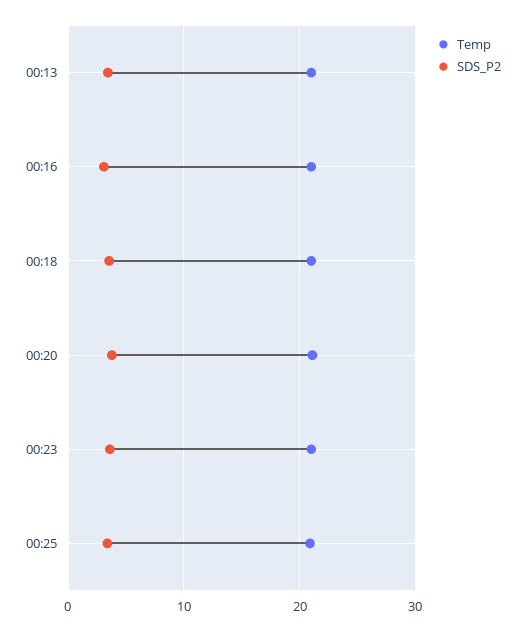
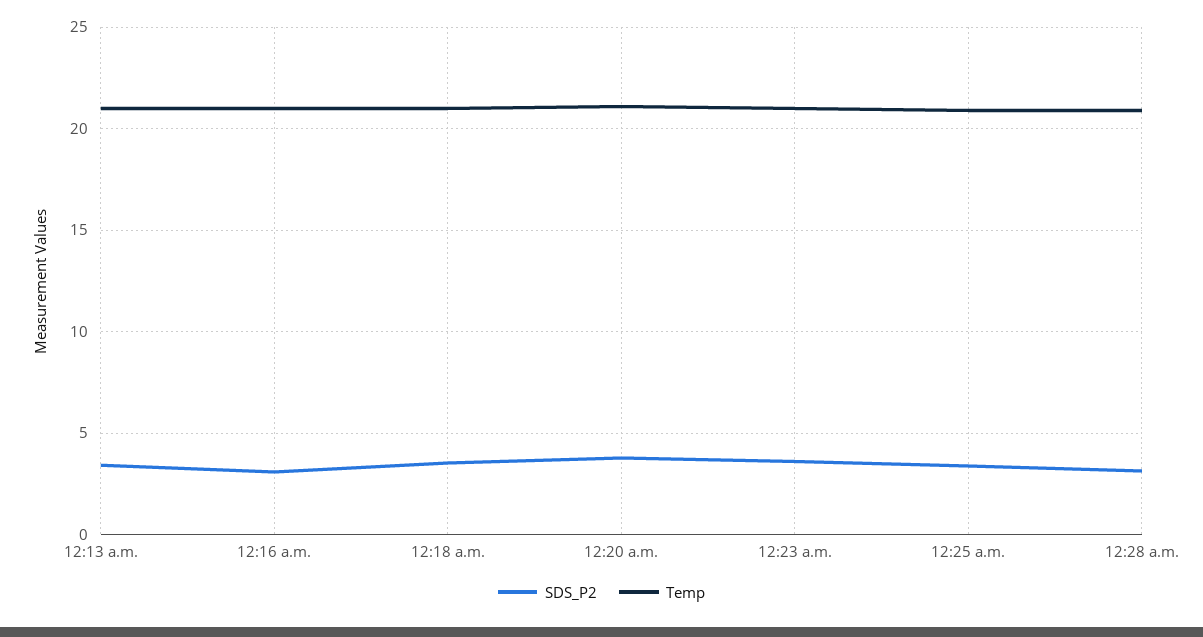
SDS_P2, 12:28 a.m.: none -> 3
Temp, 12:28 a.m.: none -> 21

